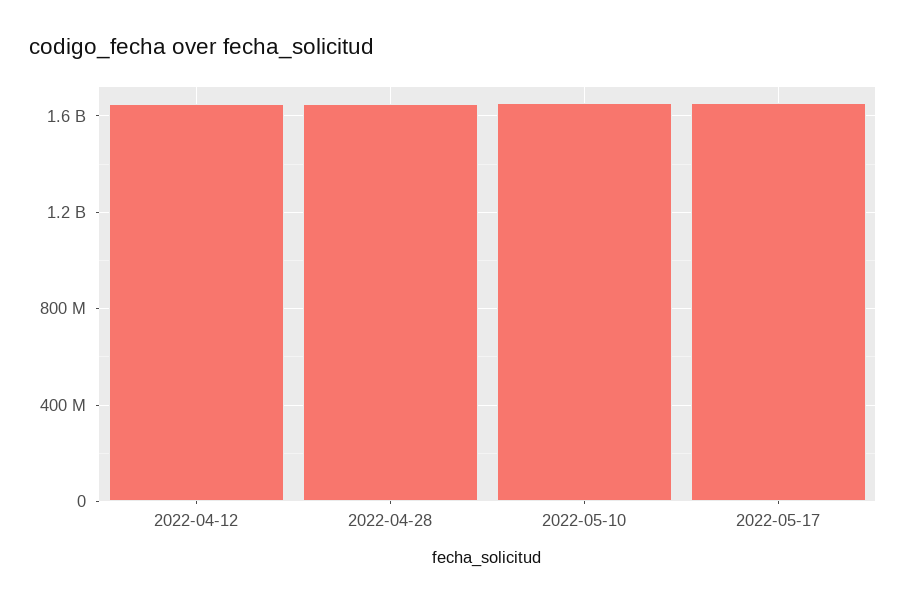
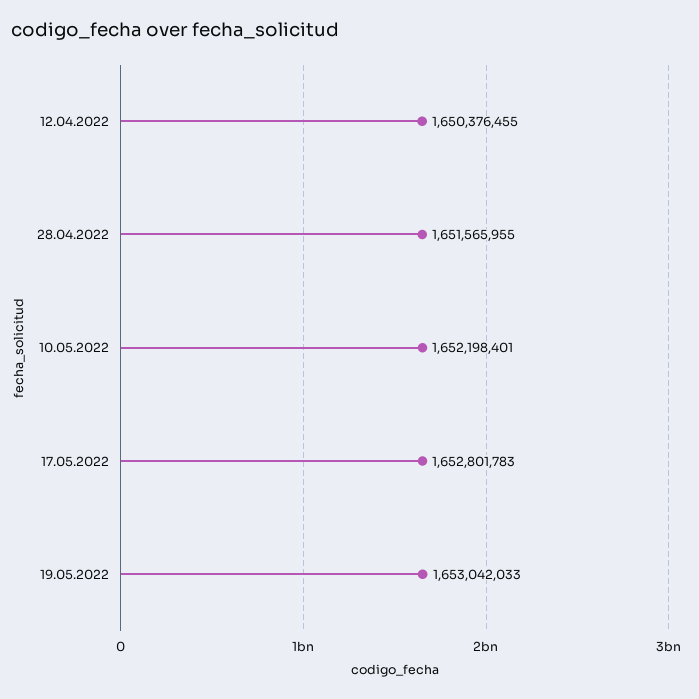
19.05.2022: none -> 1653042033

